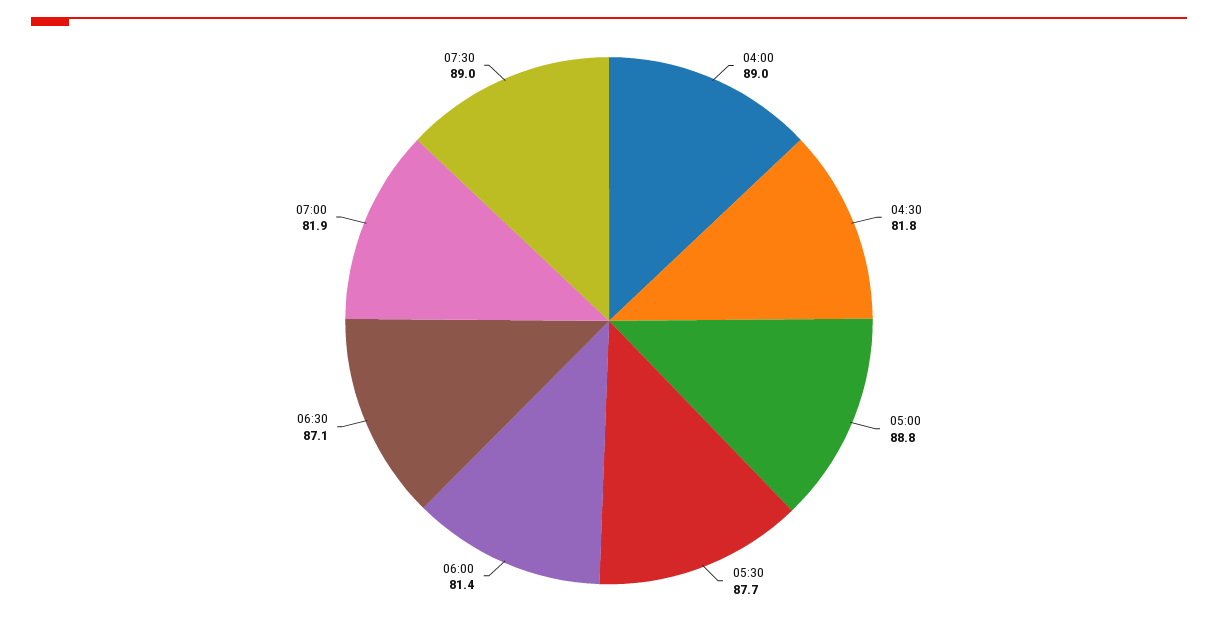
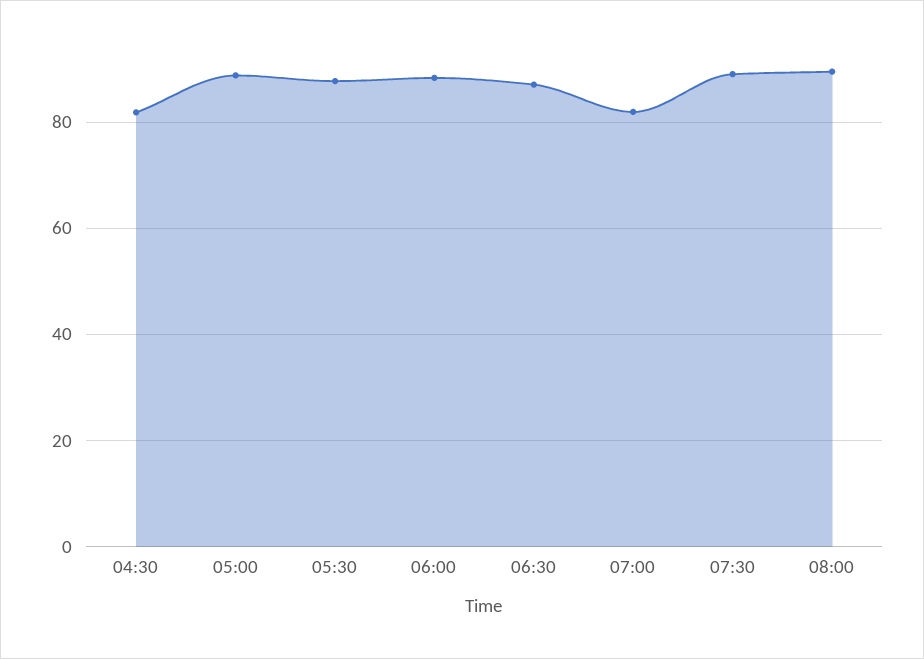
04:00: 89 -> none
06:00: 81.4 -> 88
08:00: none -> 90

